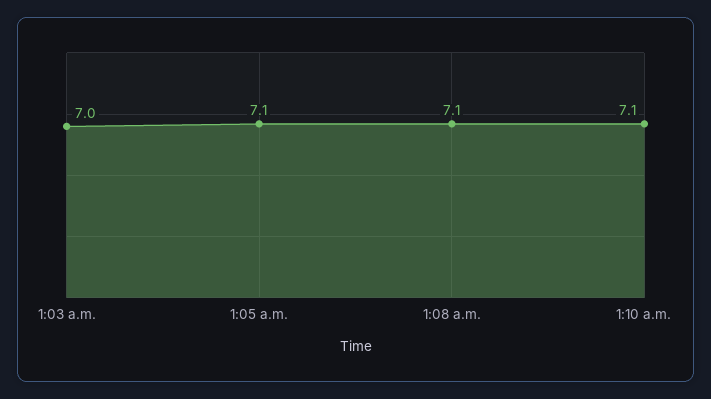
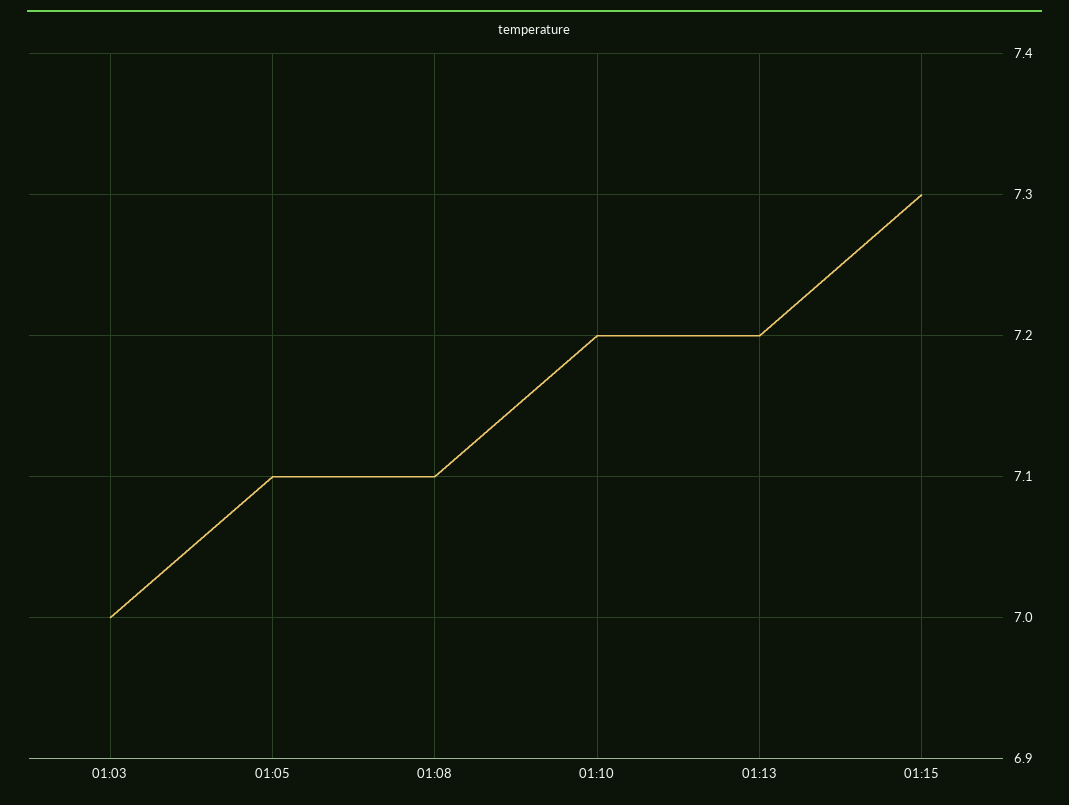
1:10 a.m.: 7.1 -> 7.2
01:13: none -> 7.2
01:15: none -> 7.3

